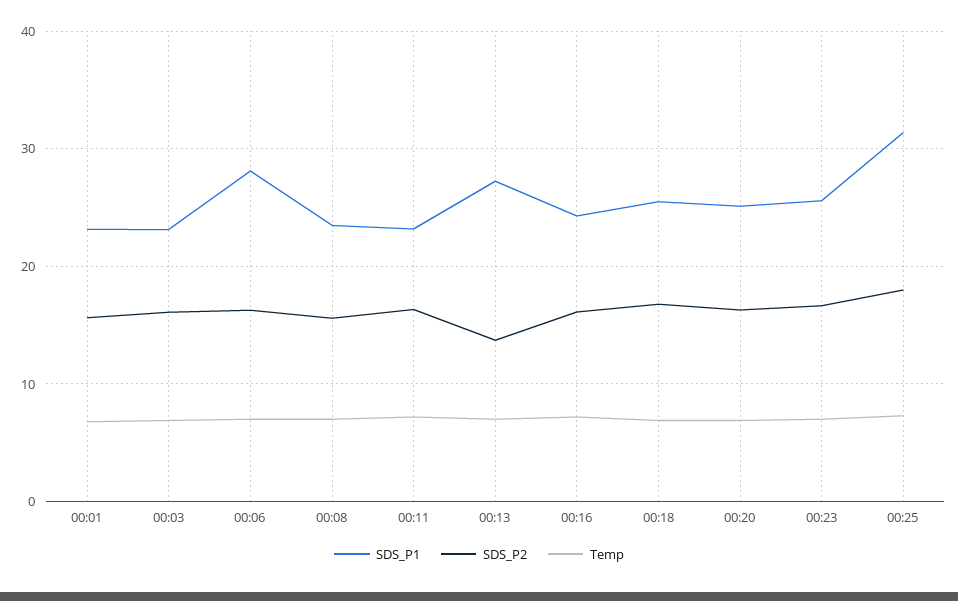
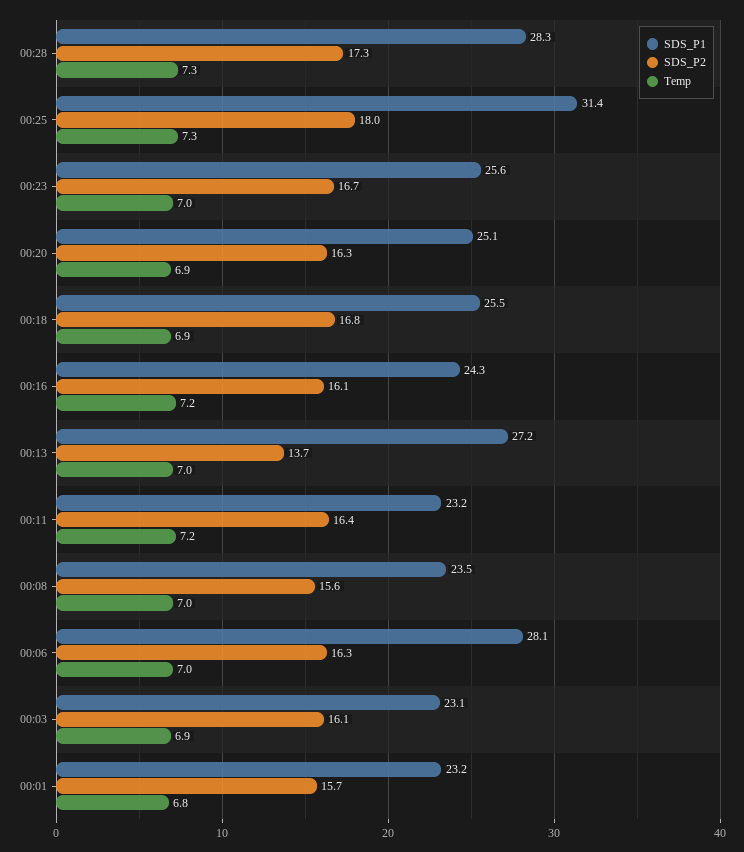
SDS_P1, 00:28: none -> 28.3
SDS_P2, 00:28: none -> 17.3
Temp, 00:28: none -> 7.3

